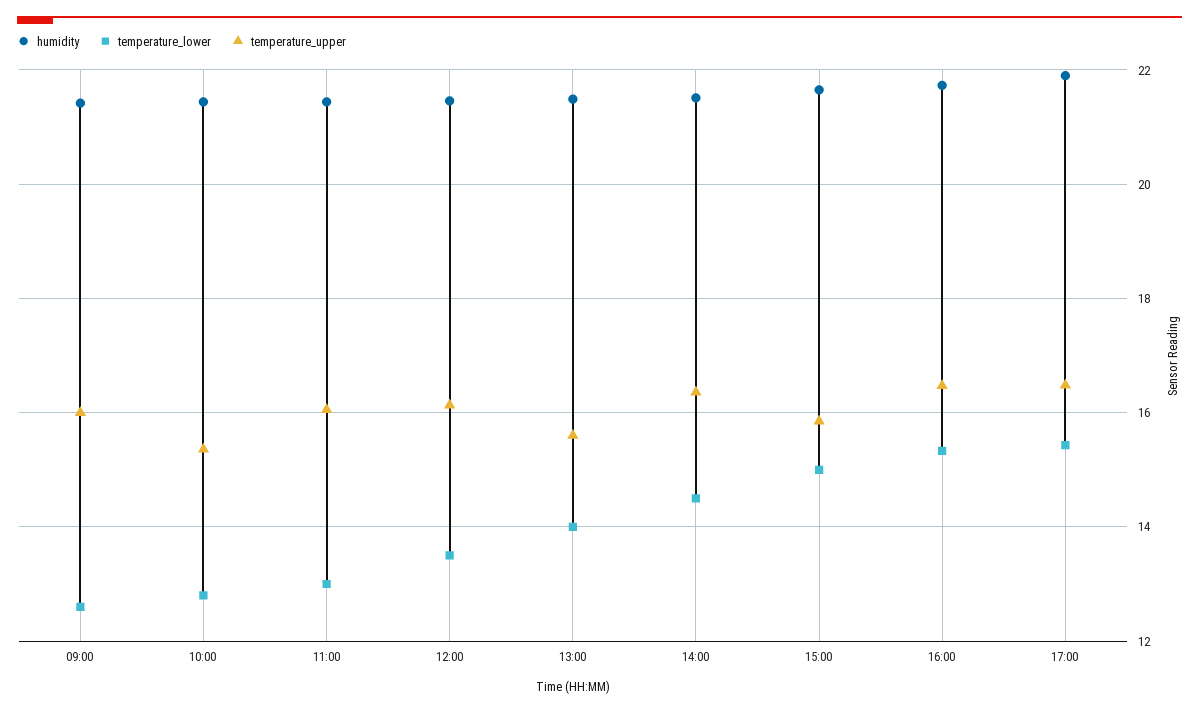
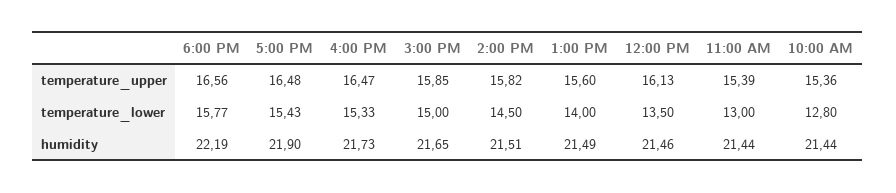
humidity, 09:00: 21.4 -> none
temperature_lower, 09:00: 12.6 -> none
temperature_upper, 09:00: 16 -> none
temperature_upper, 11:00: 16 -> 15.39
temperature_upper, 14:00: 16.4 -> 15.82
temperature_upper, 6:00 PM: none -> 16.56
temperature_lower, 6:00 PM: none -> 15.77
humidity, 6:00 PM: none -> 22.19

